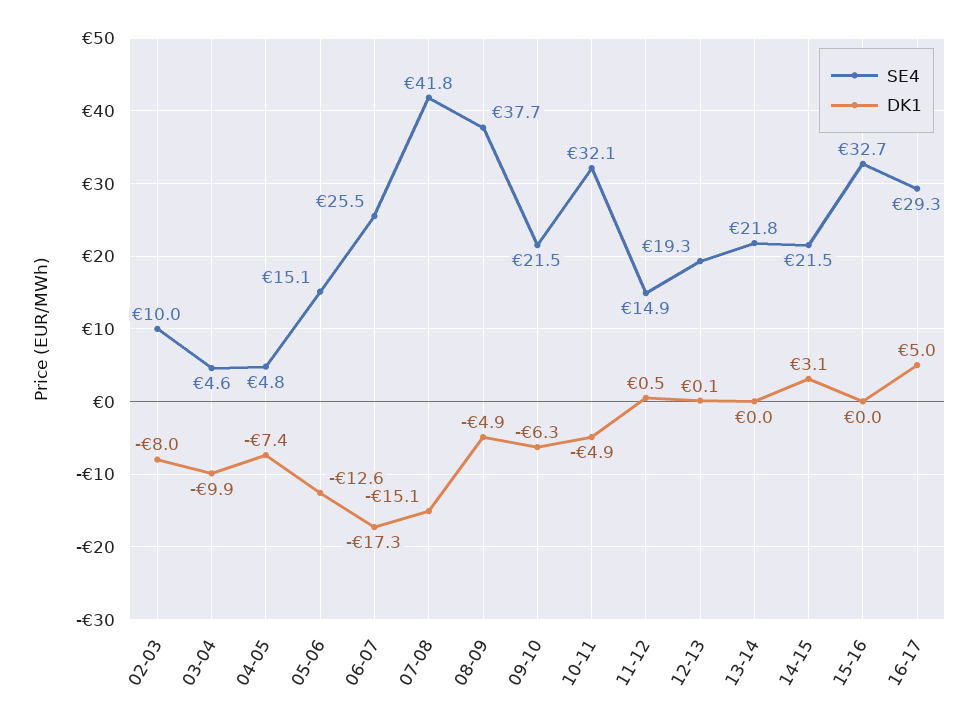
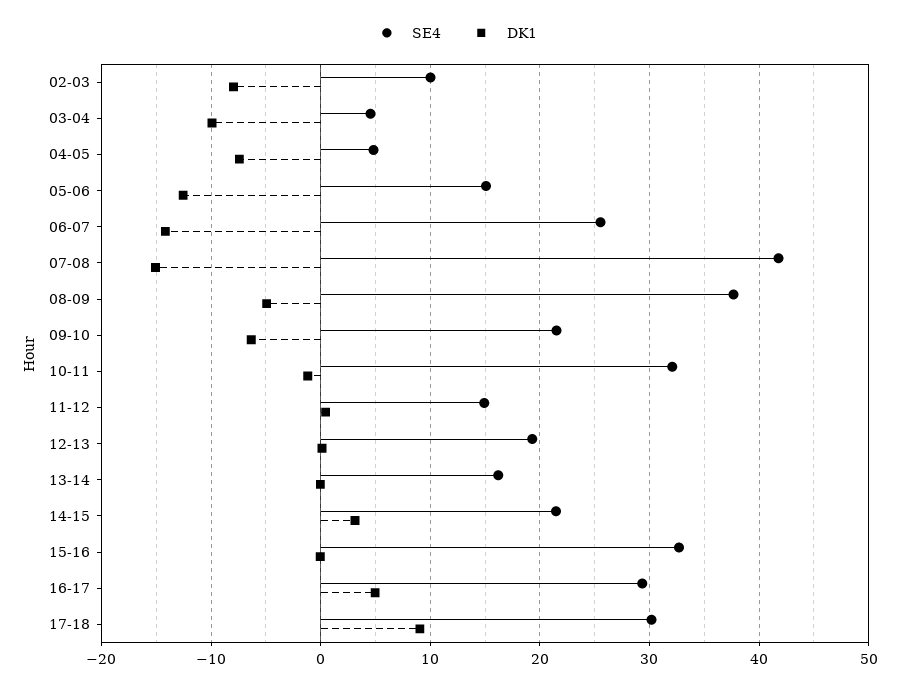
DK1, 06-07: -17.3 -> -14
DK1, 10-11: -4.9 -> -1
SE4, 13-14: 21.8 -> 16
SE4, 17-18: none -> 30
DK1, 17-18: none -> 9

